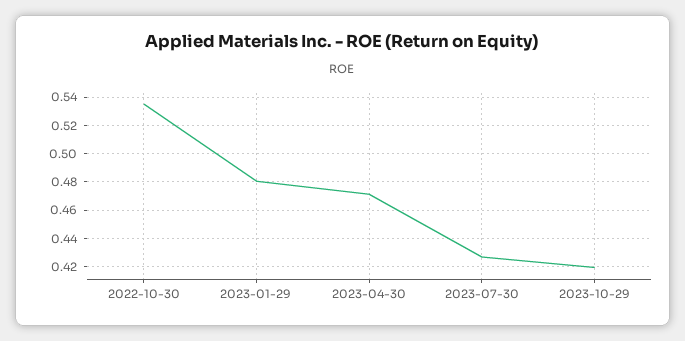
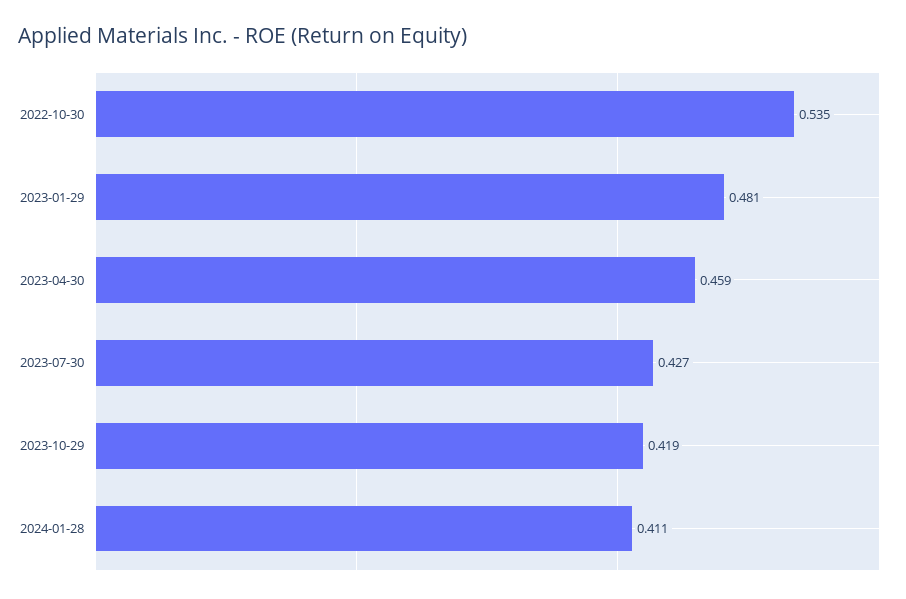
2023-04-30: 0.47 -> 0.459
2024-01-28: none -> 0.411

